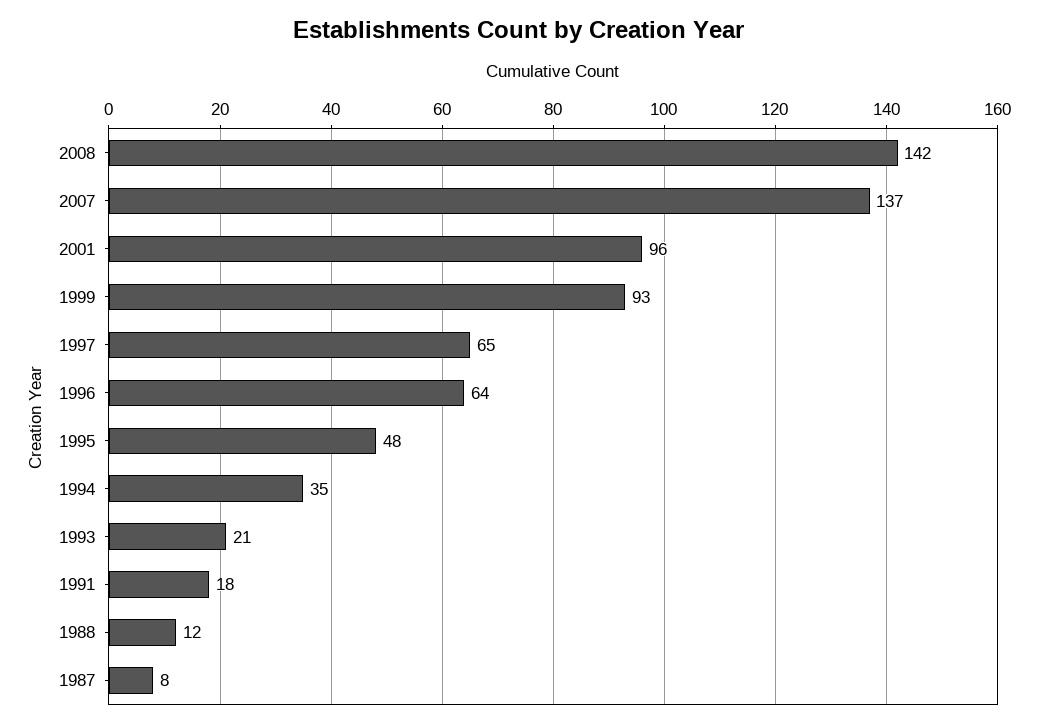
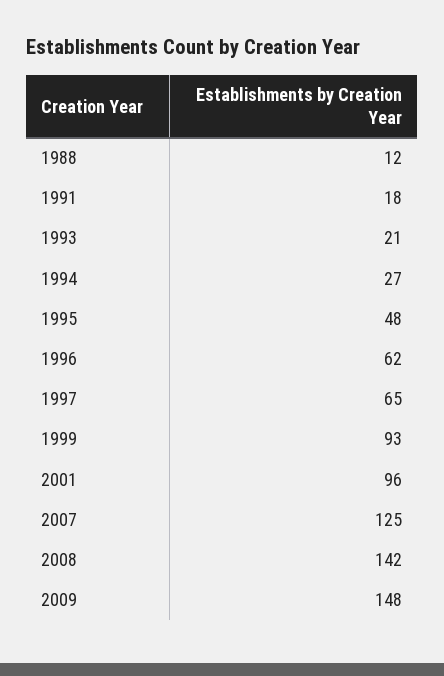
2007: 137 -> 125
1996: 64 -> 62
1994: 35 -> 27
1987: 8 -> none
2009: none -> 148

